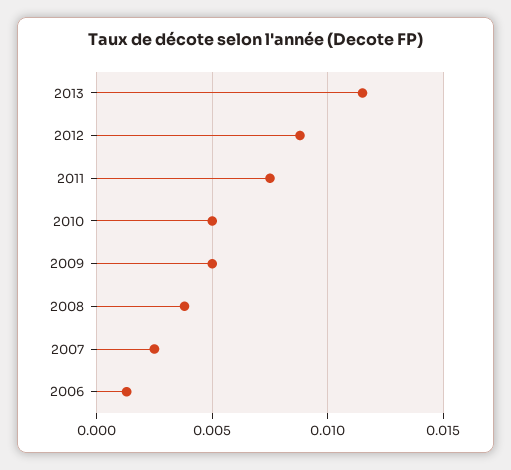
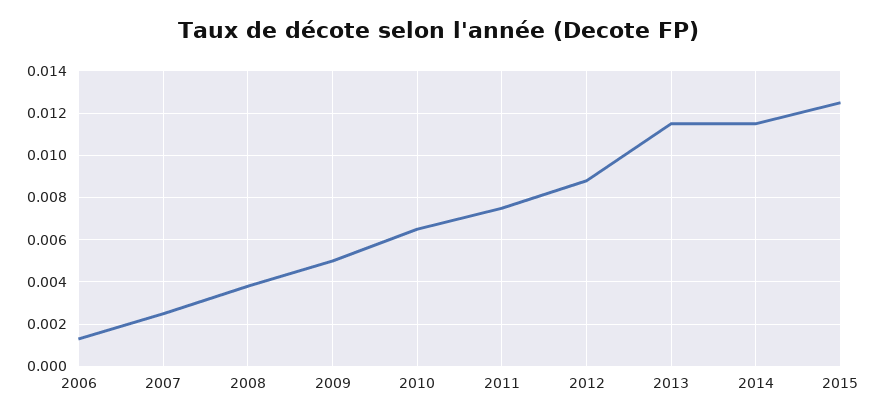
2010: 0.005 -> 0.0065
2014: none -> 0.0115
2015: none -> 0.0125

